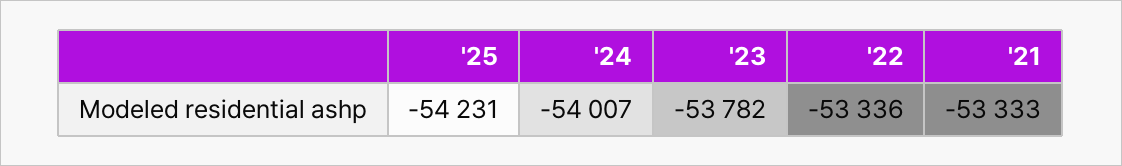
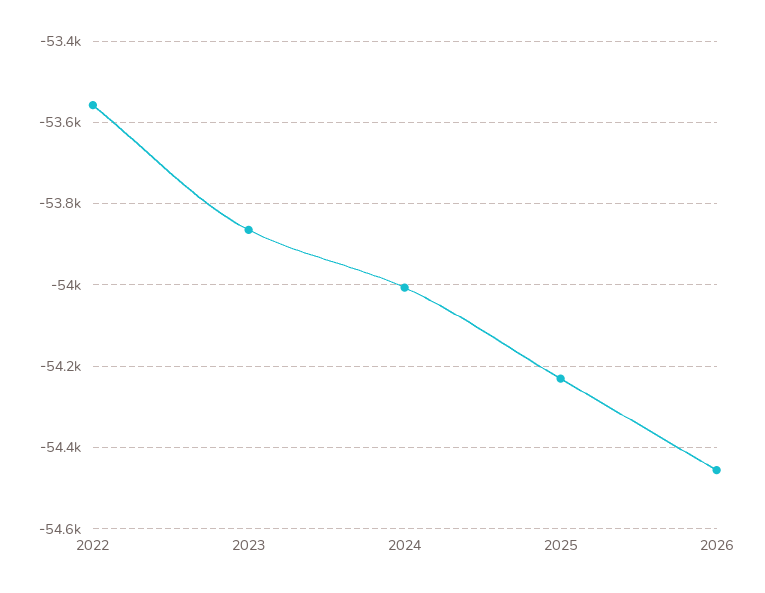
'23: -53782 -> -53860
'22: -53336 -> -53560
'21: -53333 -> none
2026: none -> -54460

